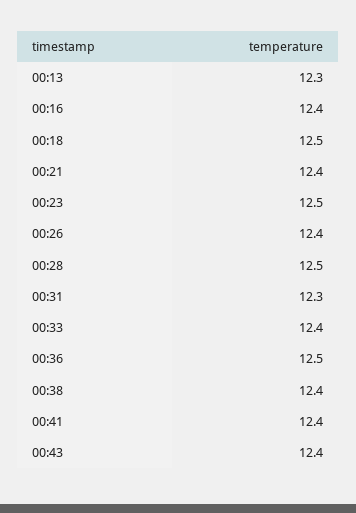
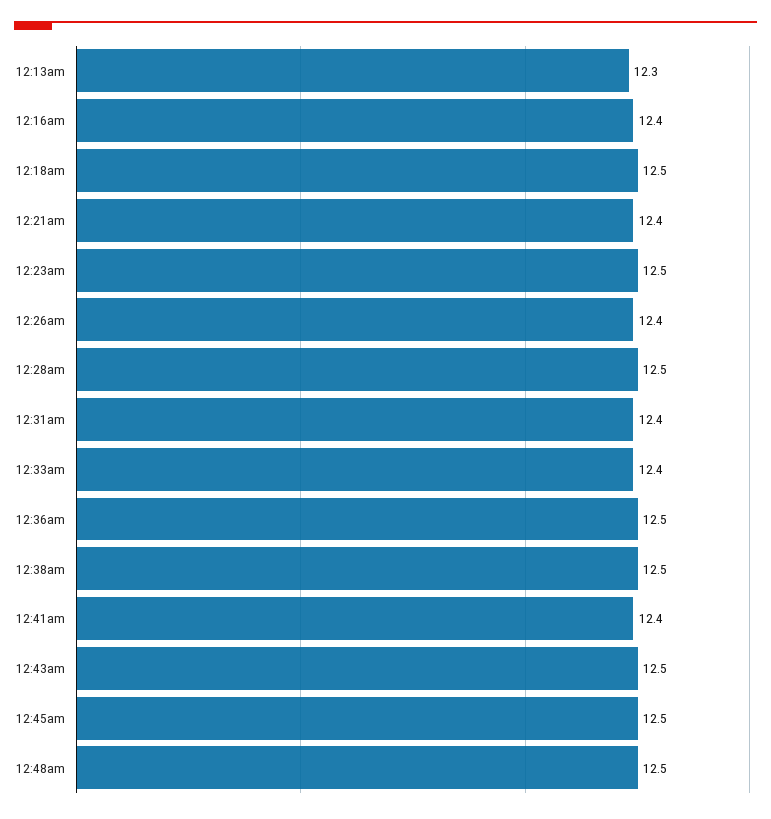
00:31: 12.3 -> 12.4
00:38: 12.4 -> 12.5
00:43: 12.4 -> 12.5
12:45am: none -> 12.5
12:48am: none -> 12.5

